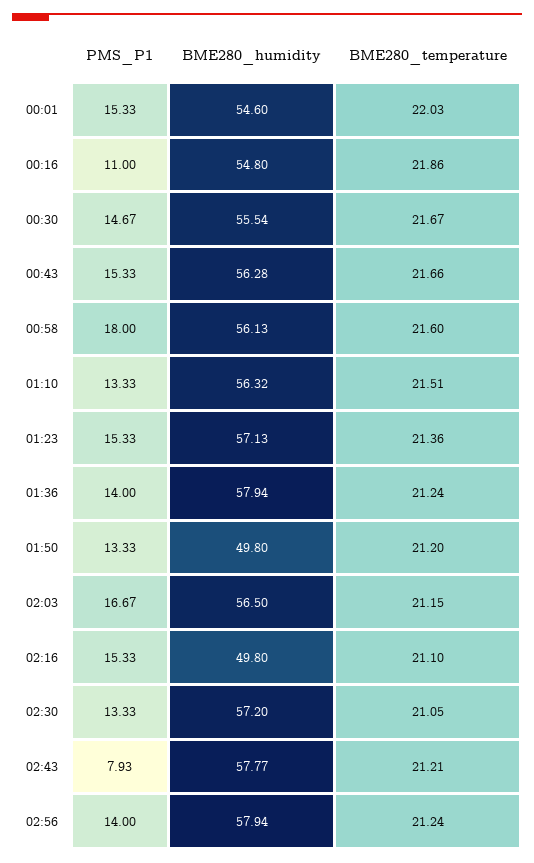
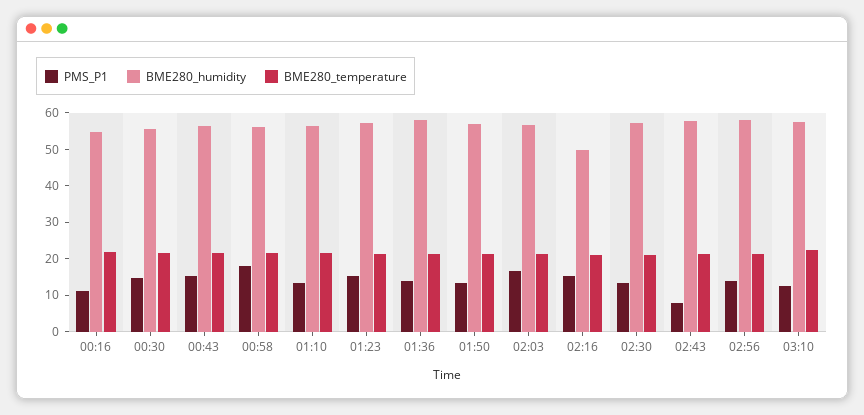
PMS_P1, 00:01: 15.33 -> none
BME280_humidity, 00:01: 54.6 -> none
BME280_temperature, 00:01: 22.03 -> none
BME280_humidity, 01:50: 49.8 -> 57.5
PMS_P1, 03:10: none -> 12.5
BME280_humidity, 03:10: none -> 57.5
BME280_temperature, 03:10: none -> 22.5

